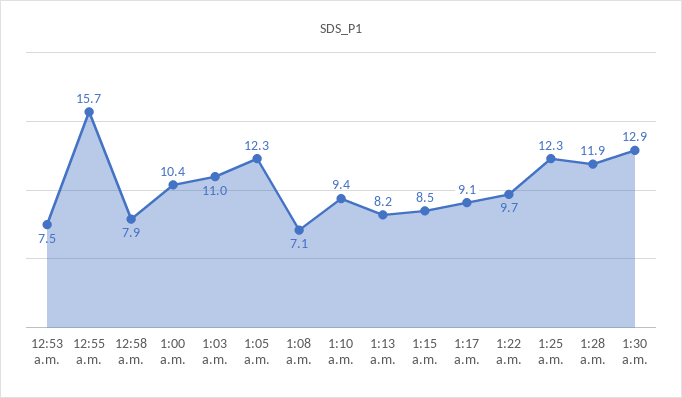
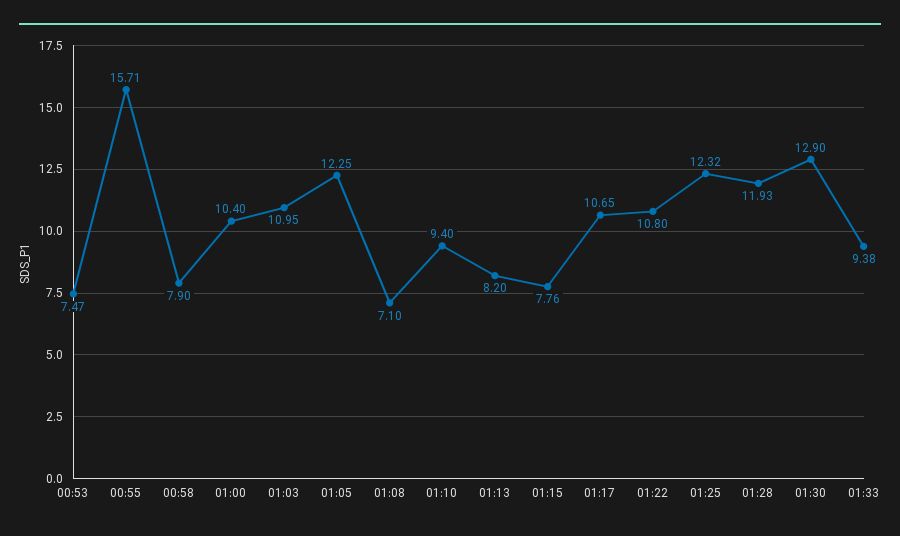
1:15 a.m.: 8.5 -> 7.76
1:17 a.m.: 9.1 -> 10.65
1:22 a.m.: 9.7 -> 10.8
01:33: none -> 9.38

